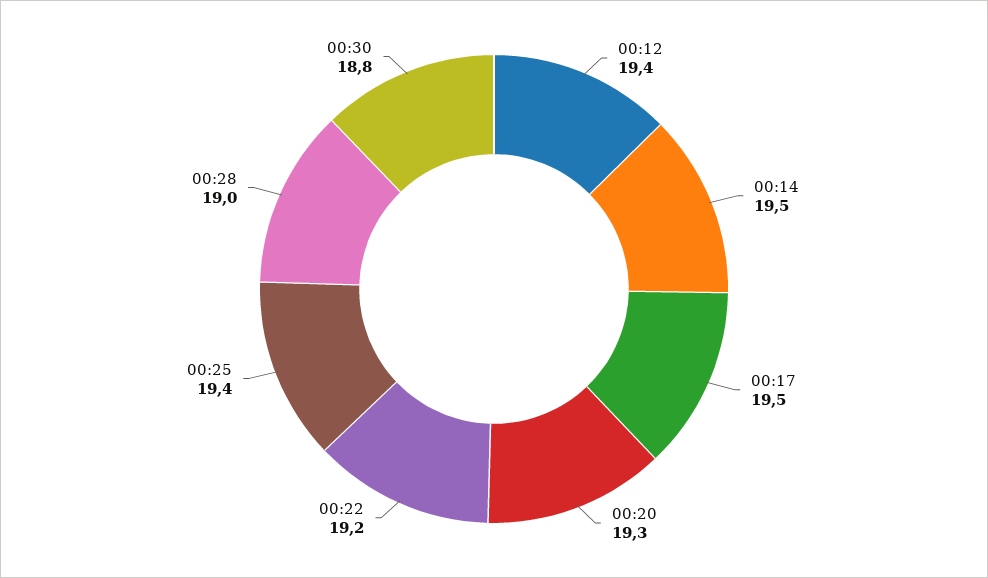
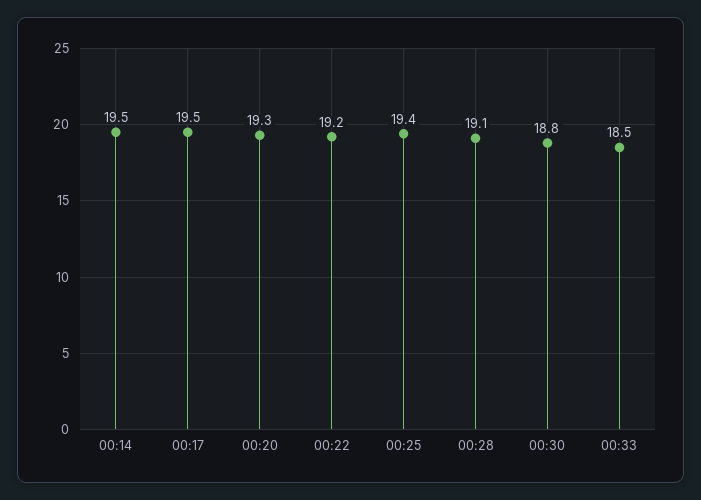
00:12: 19.4 -> none
00:28: 19 -> 19.1
00:33: none -> 18.5

